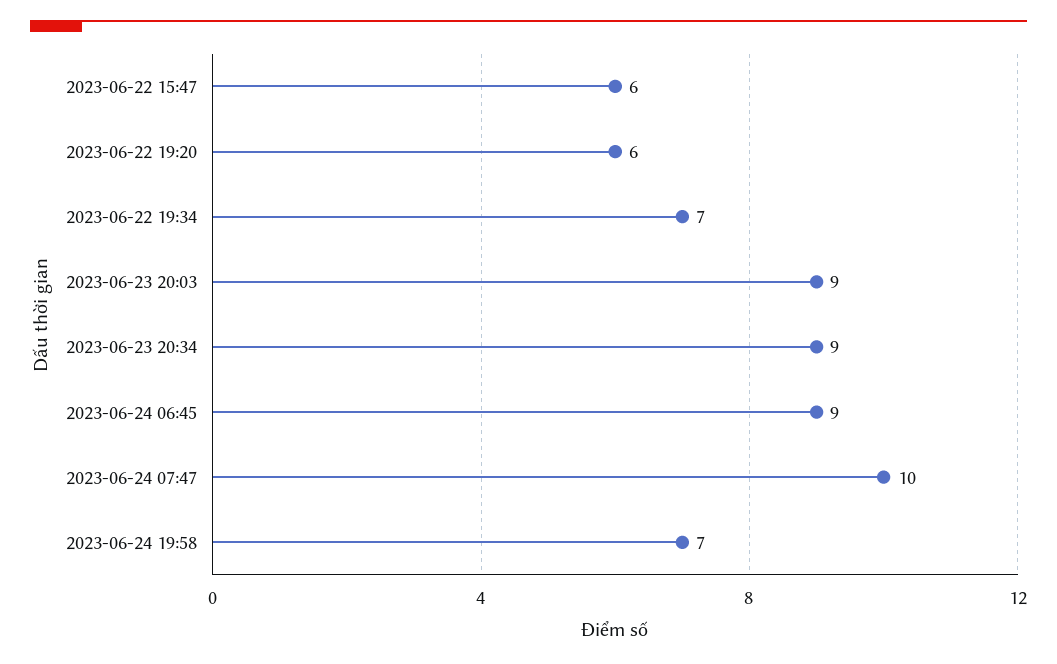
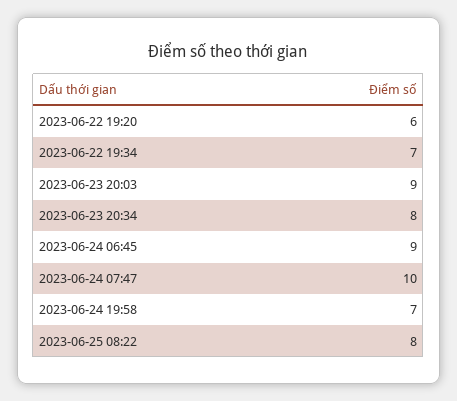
2023-06-22 15:47: 6 -> none
2023-06-23 20:34: 9 -> 8
2023-06-25 08:22: none -> 8

